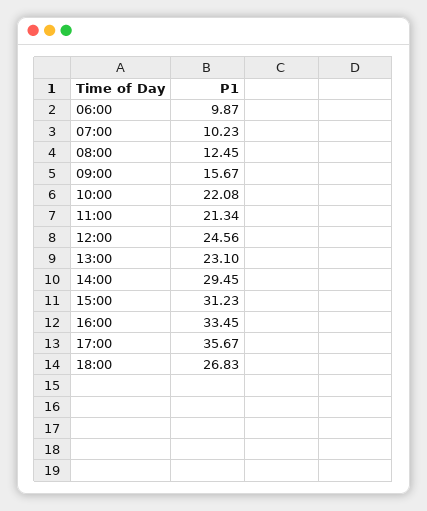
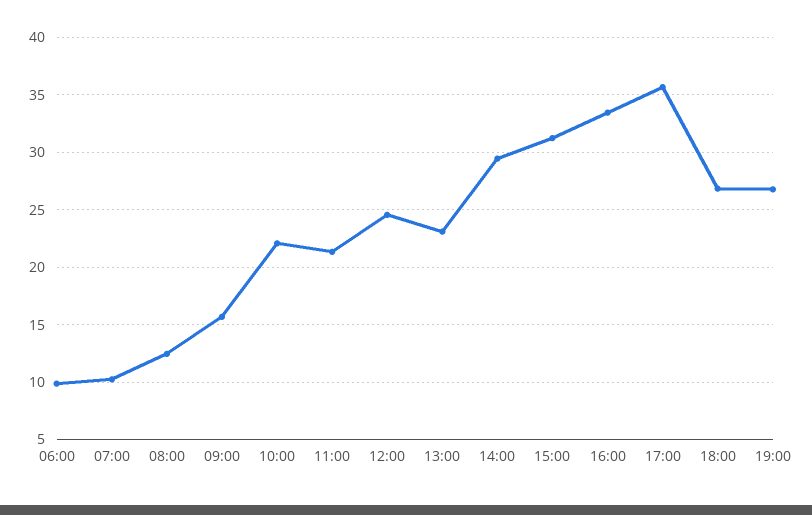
19:00: none -> 27

